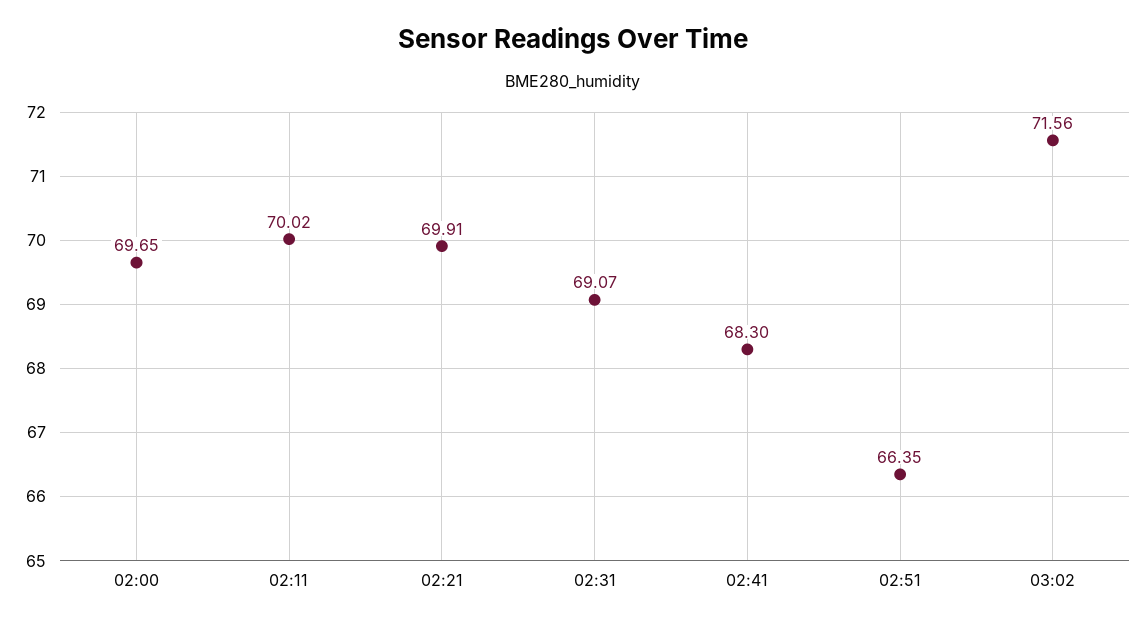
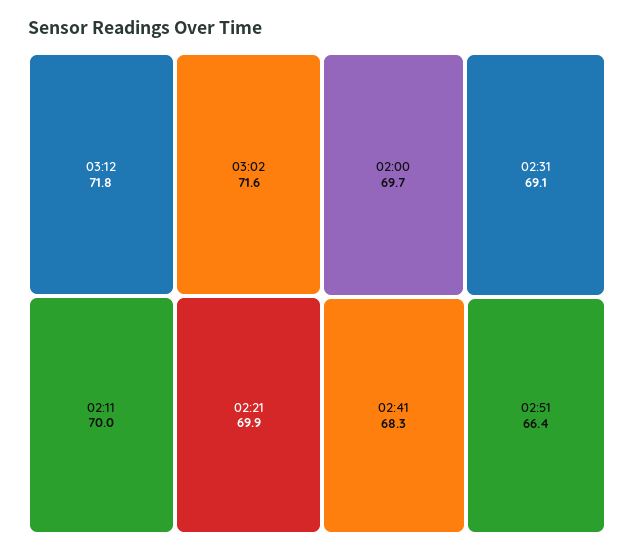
03:12: none -> 71.8

